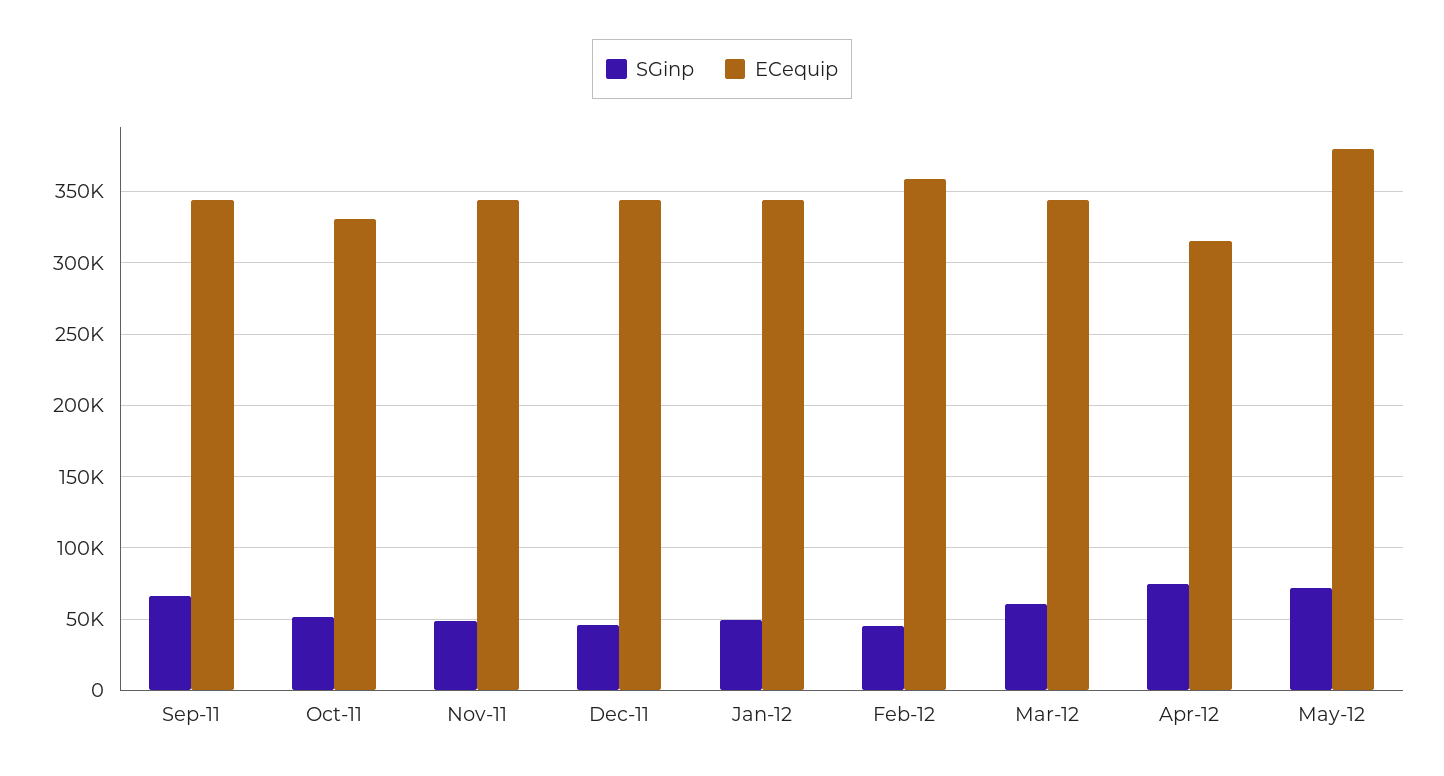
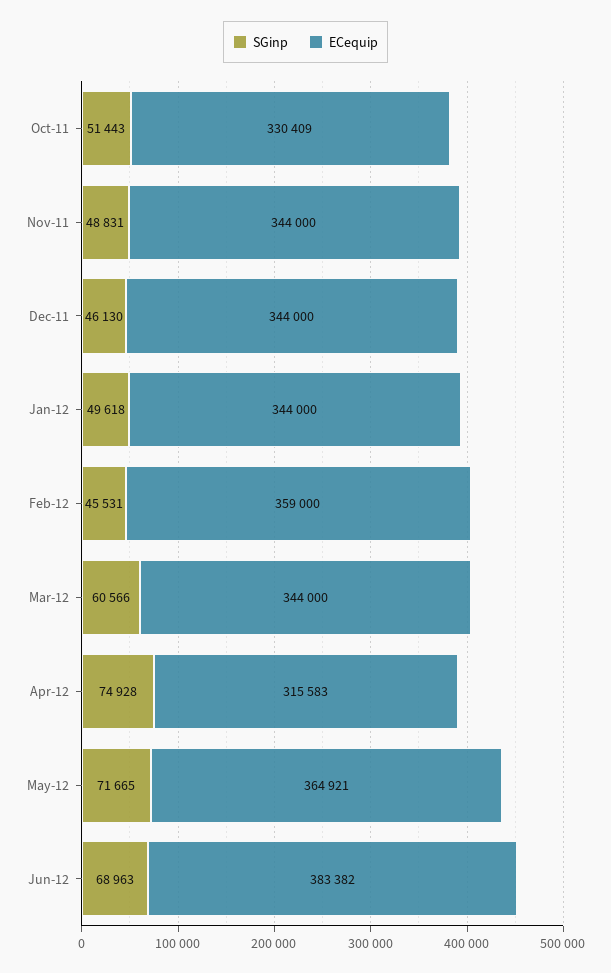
SGinp, Sep-11: 65000 -> none
ECequip, Sep-11: 345000 -> none
ECequip, May-12: 380000 -> 364921
SGinp, Jun-12: none -> 68963
ECequip, Jun-12: none -> 383382

